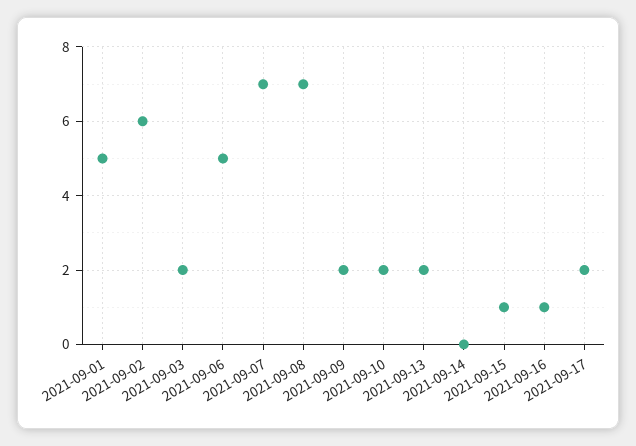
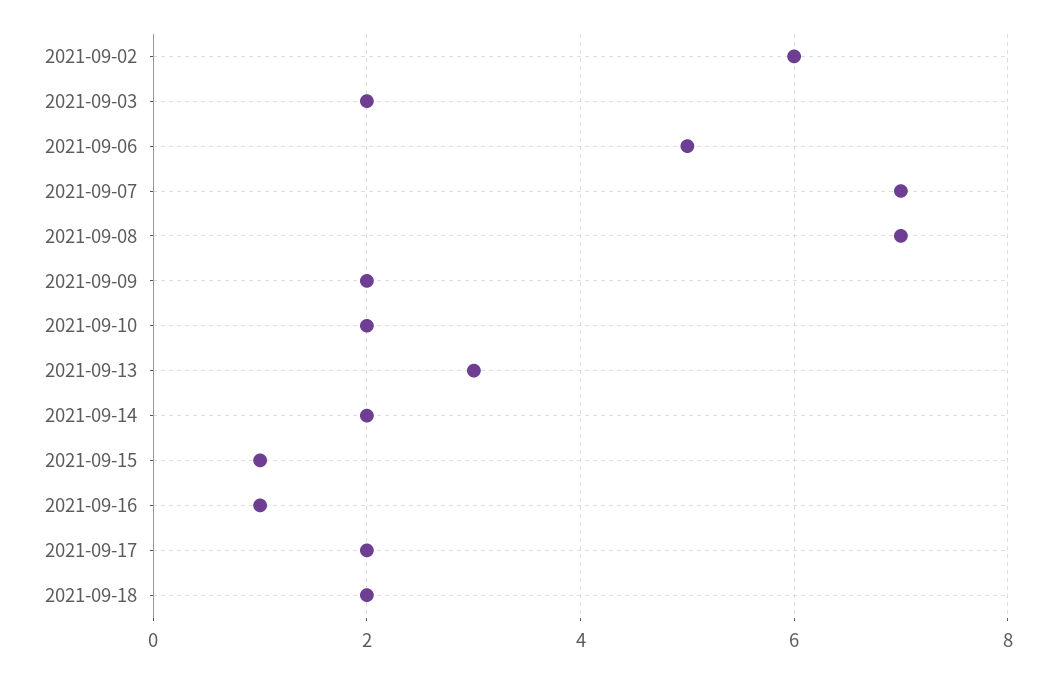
2021-09-01: 5 -> none
2021-09-13: 2 -> 3
2021-09-14: 0 -> 2
2021-09-18: none -> 2

